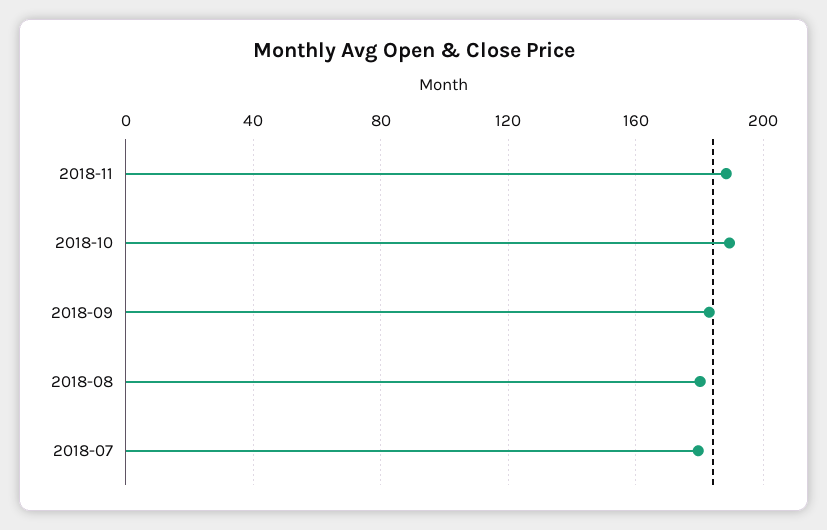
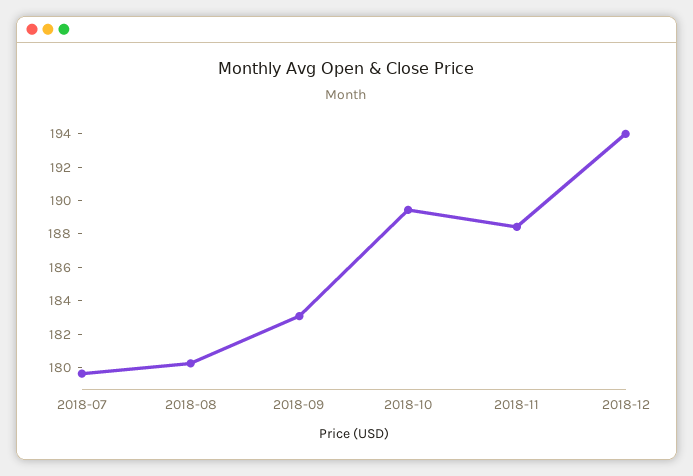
2018-12: none -> 194

